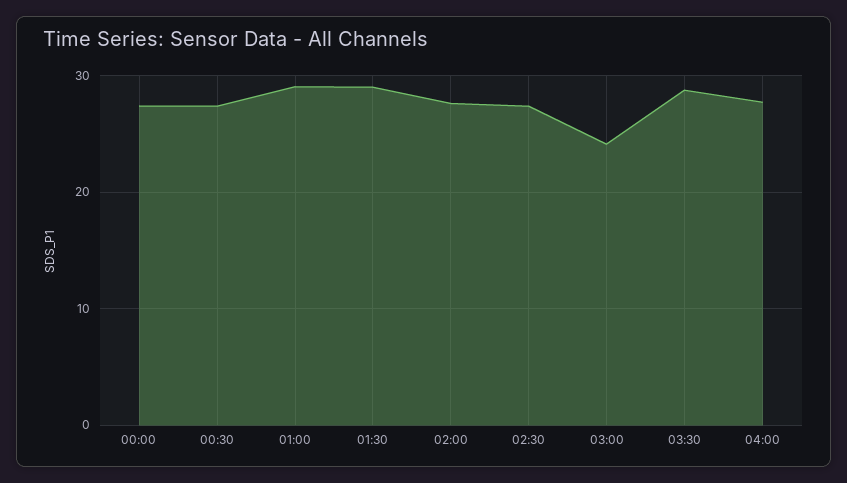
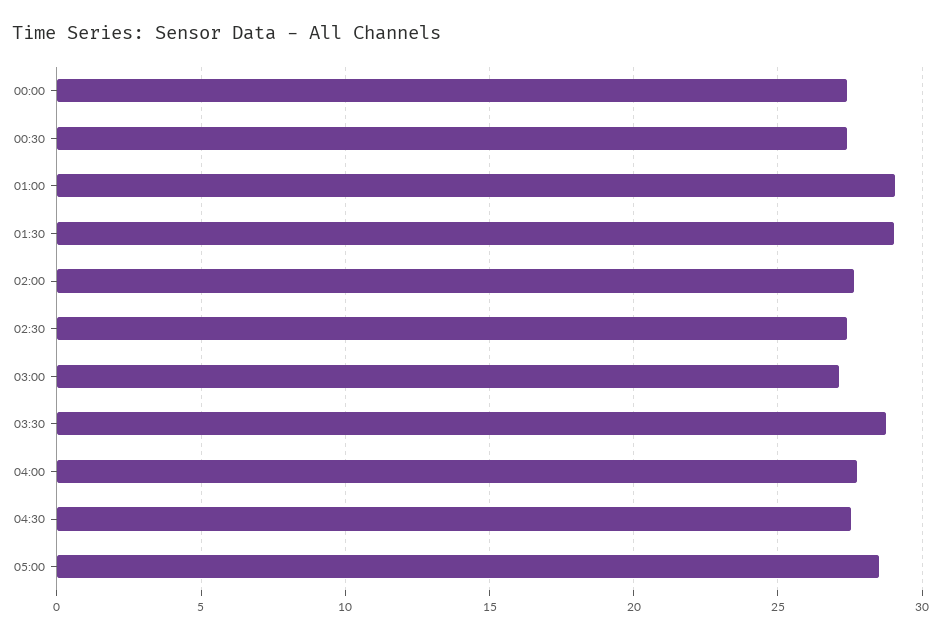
03:00: 24 -> 27
04:30: none -> 27.5
05:00: none -> 28.5

